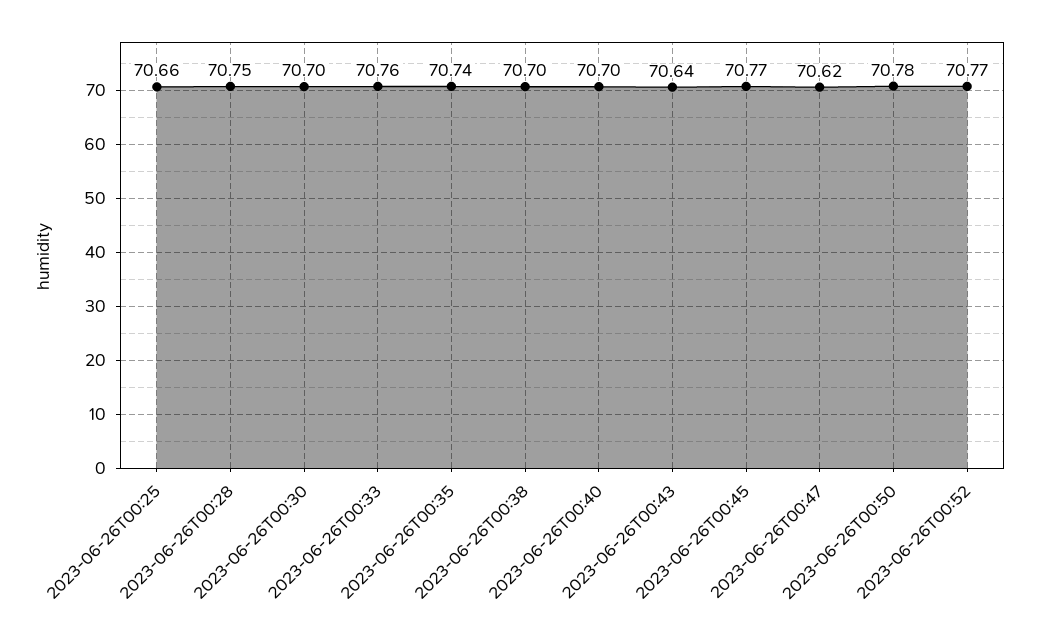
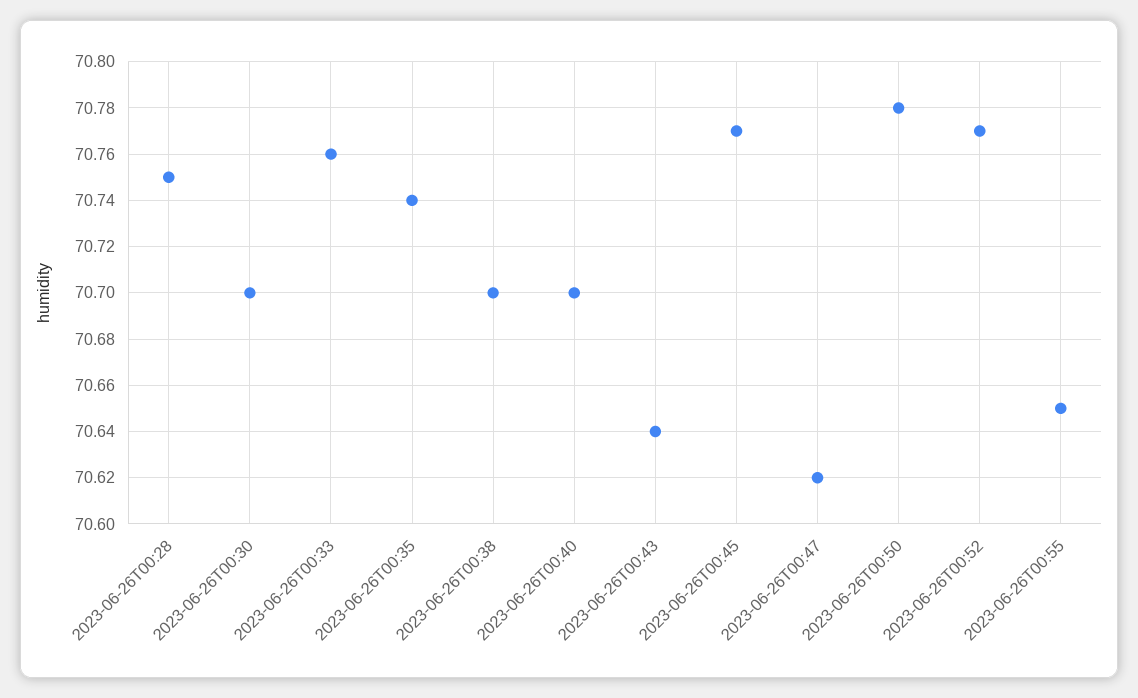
2023-06-26T00:25: 70.66 -> none
2023-06-26T00:55: none -> 70.65

